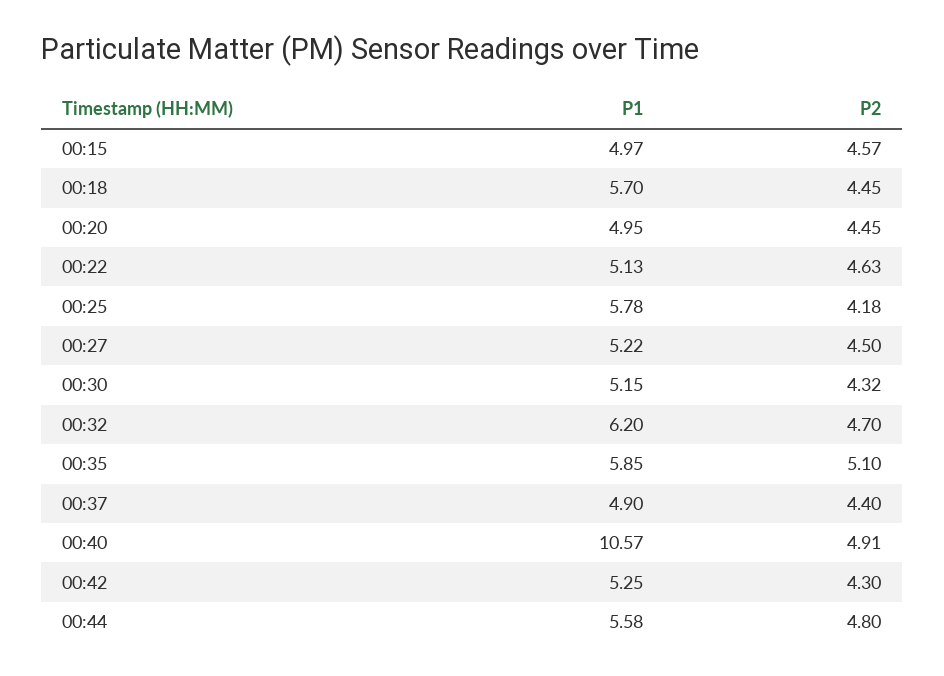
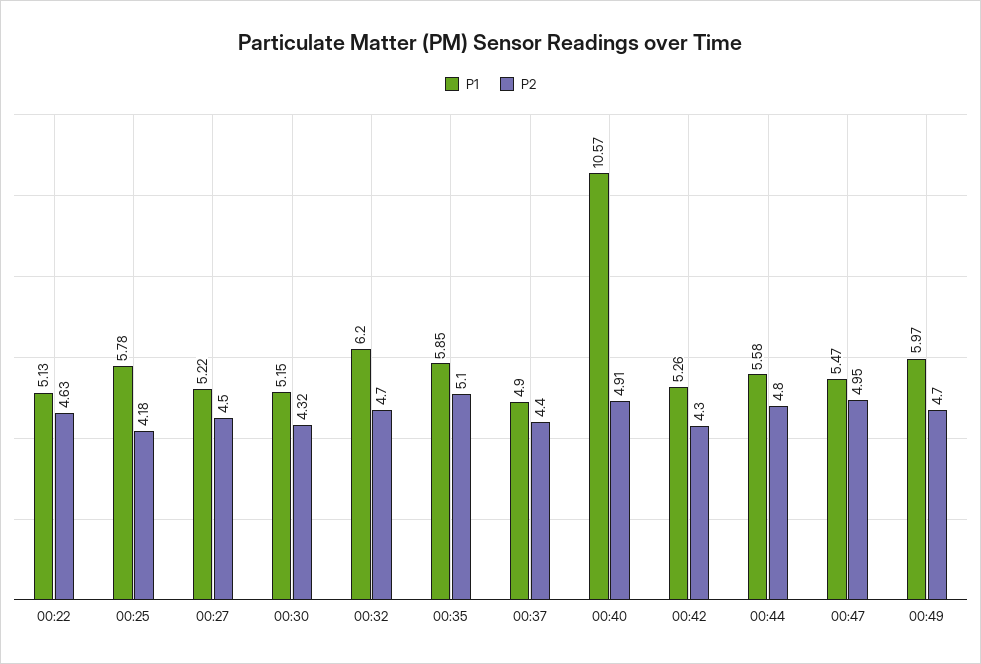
P1, 00:15: 4.97 -> none
P2, 00:15: 4.57 -> none
P1, 00:18: 5.7 -> none
P2, 00:18: 4.45 -> none
P1, 00:20: 4.95 -> none
P2, 00:20: 4.45 -> none
P1, 00:42: 5.25 -> 5.26
P1, 00:47: none -> 5.47
P2, 00:47: none -> 4.95
P1, 00:49: none -> 5.97
P2, 00:49: none -> 4.7

